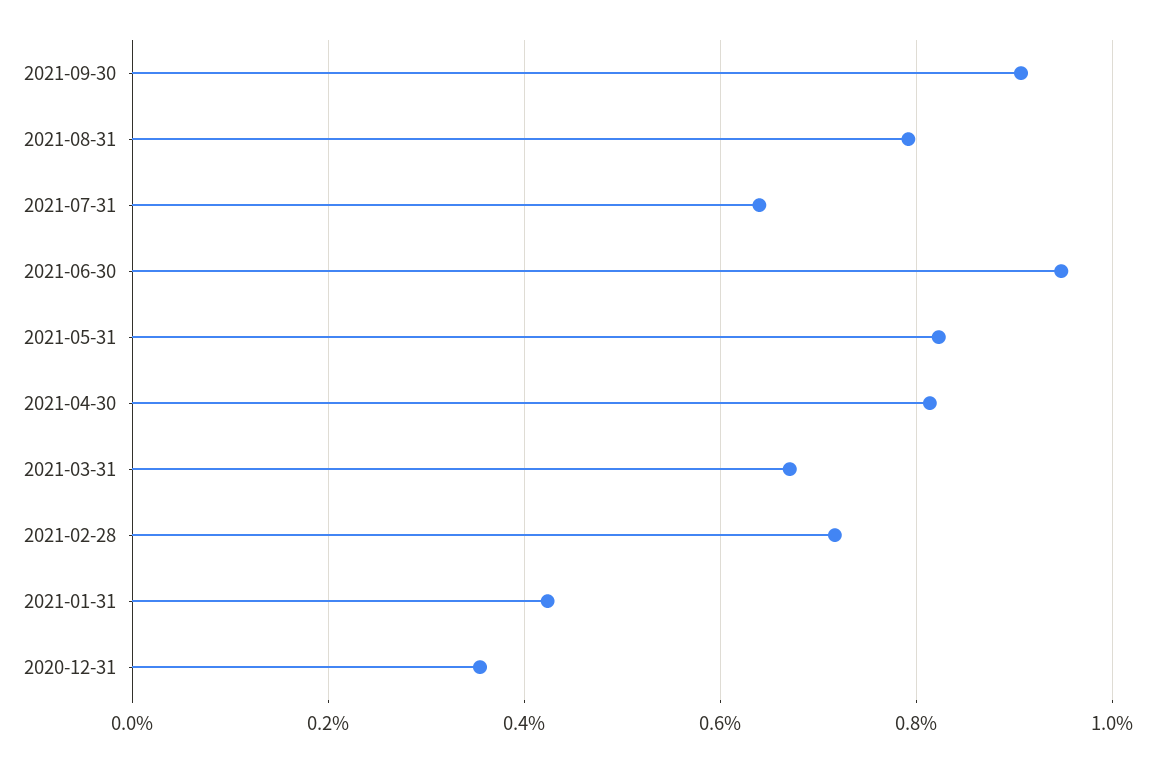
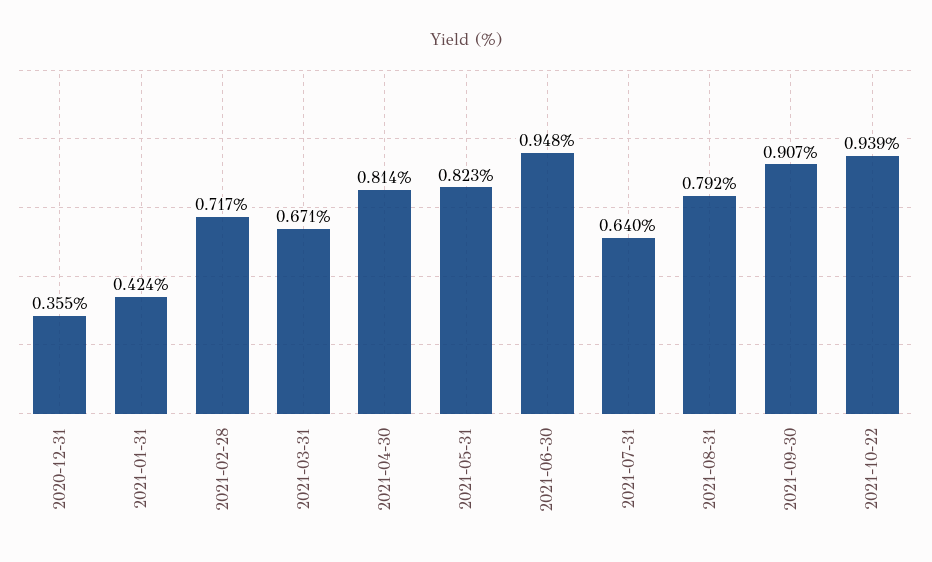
2021-10-22: none -> 0.939

